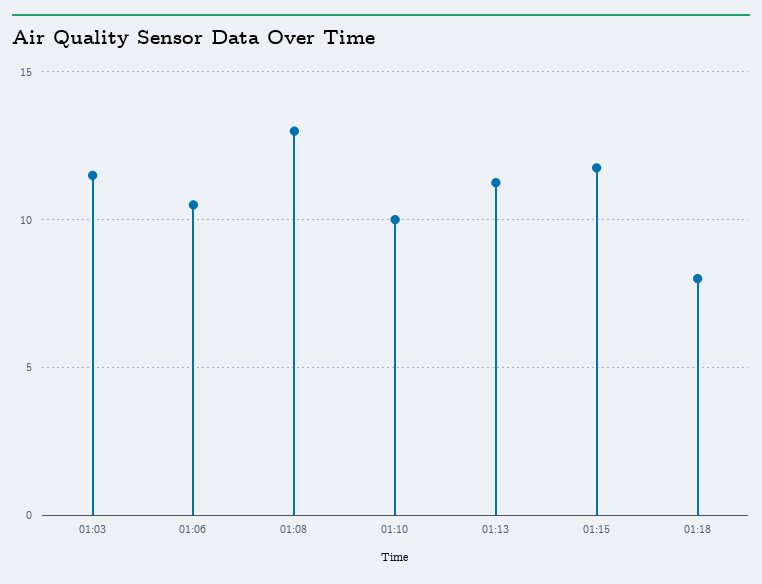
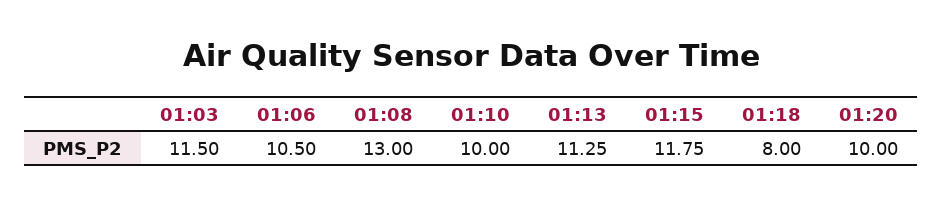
01:20: none -> 10

